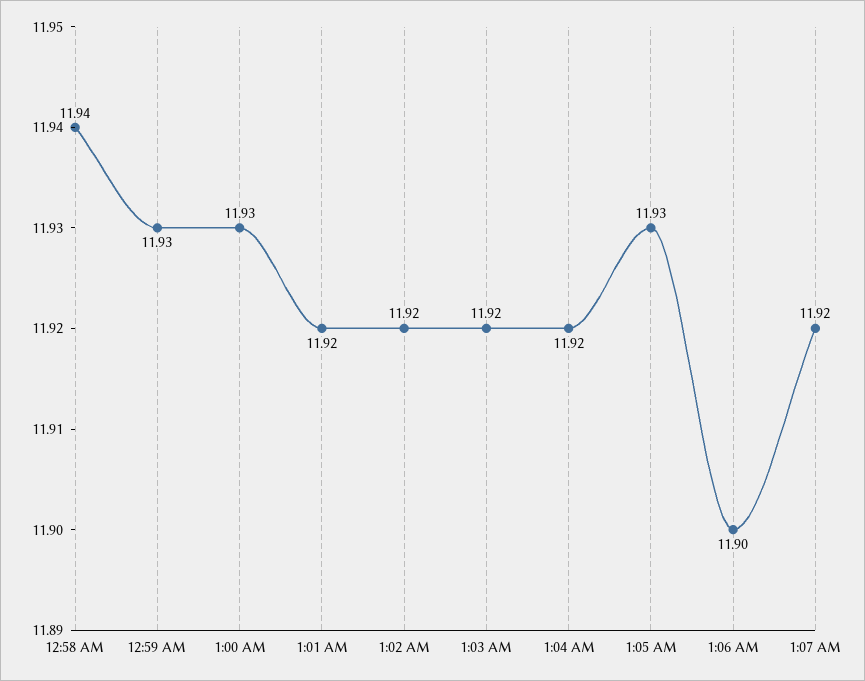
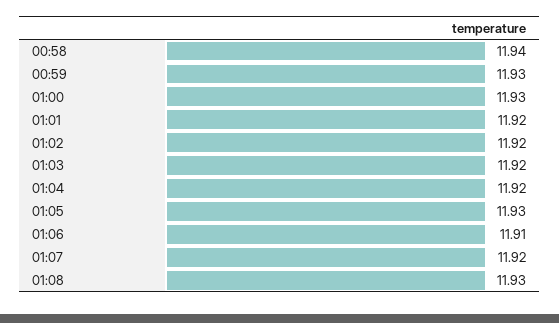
1:06 AM: 11.9 -> 11.91
01:08: none -> 11.93

